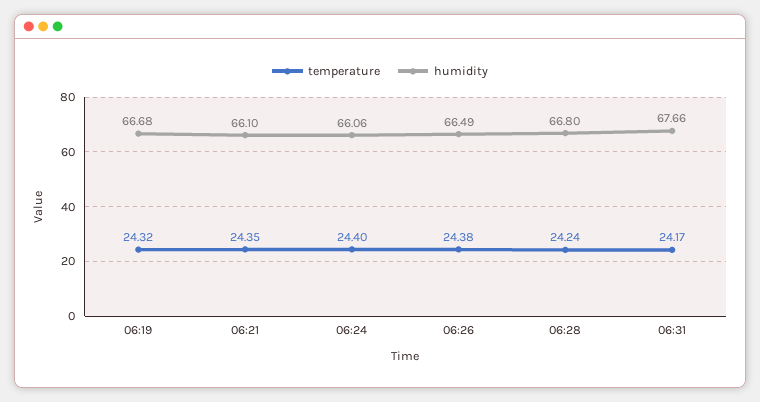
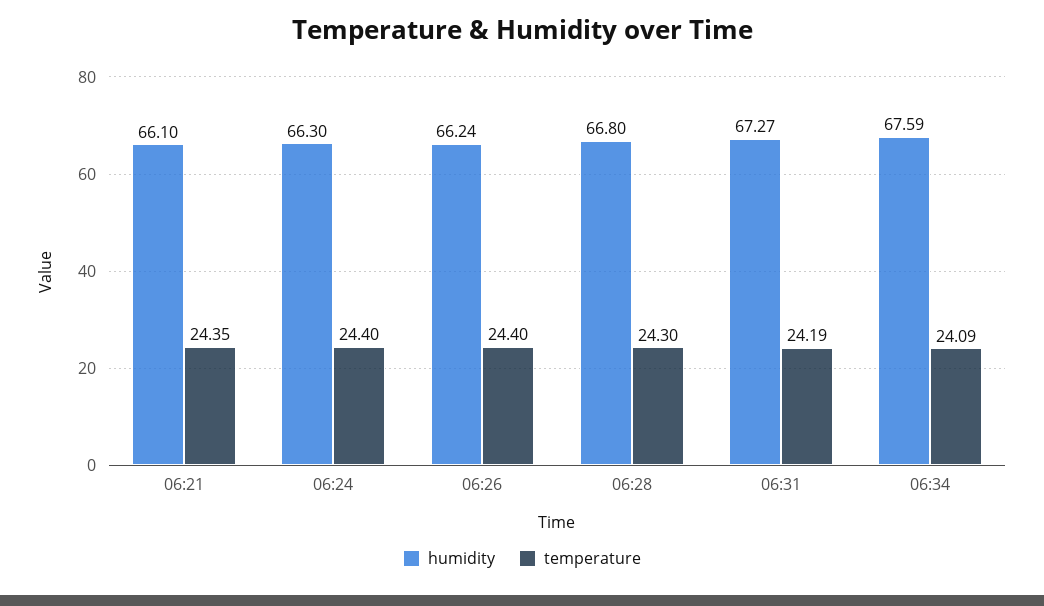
temperature, 06:19: 24.32 -> none
humidity, 06:19: 66.68 -> none
humidity, 06:24: 66.06 -> 66.3
temperature, 06:26: 24.38 -> 24.4
humidity, 06:26: 66.49 -> 66.24
temperature, 06:28: 24.24 -> 24.3
temperature, 06:31: 24.17 -> 24.19
humidity, 06:31: 67.66 -> 67.27
humidity, 06:34: none -> 67.59
temperature, 06:34: none -> 24.09

